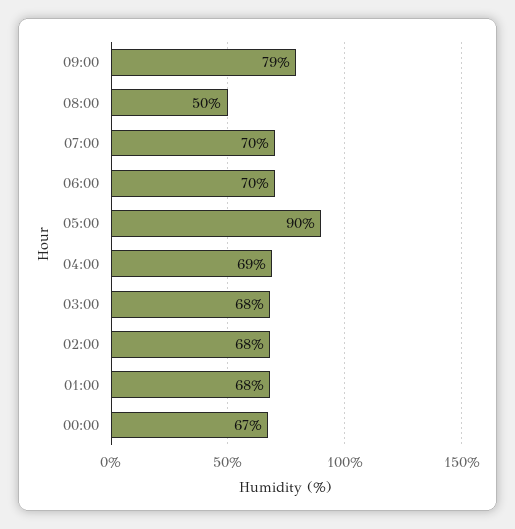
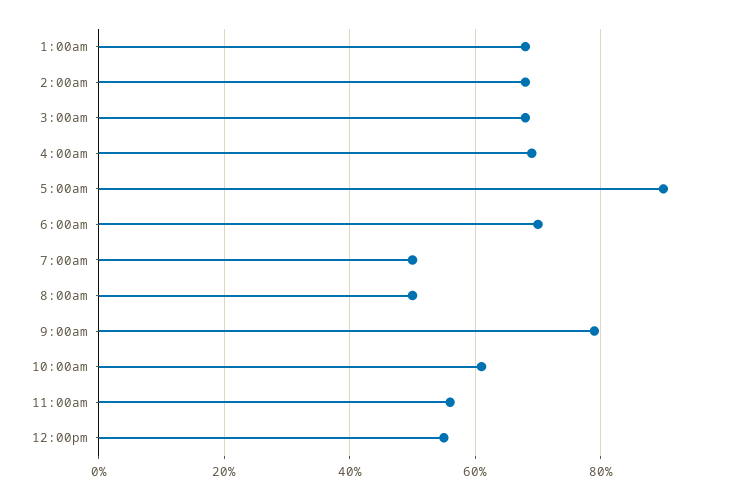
07:00: 70 -> 50
00:00: 67 -> none
10:00am: none -> 60
11:00am: none -> 55
12:00pm: none -> 55

